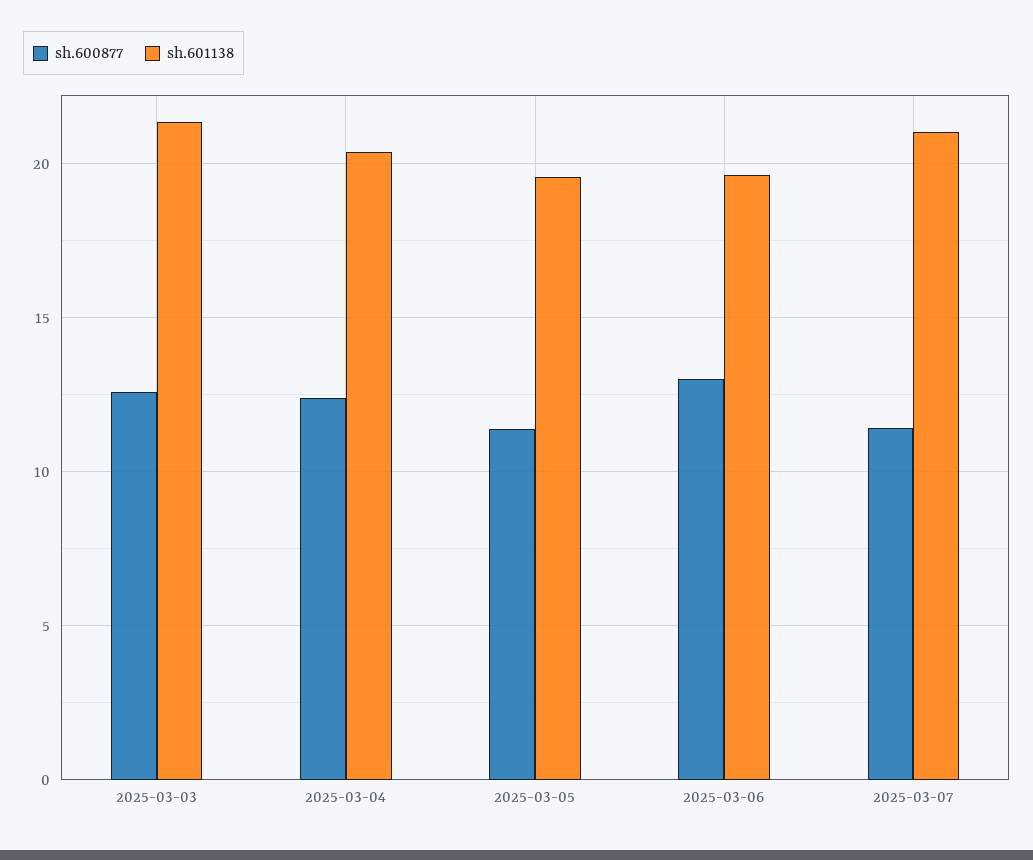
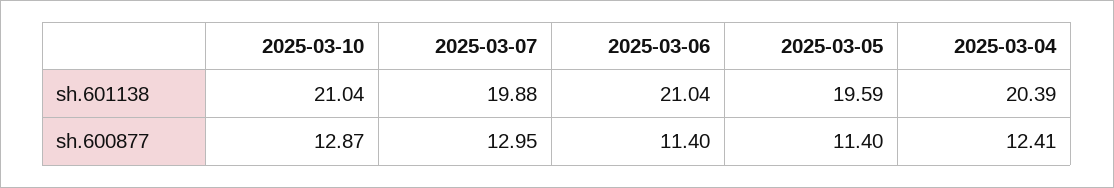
sh.600877, 2025-03-03: 12.5 -> none
sh.601138, 2025-03-03: 21.5 -> none
sh.600877, 2025-03-06: 13 -> 11.4
sh.601138, 2025-03-06: 19.5 -> 21.04
sh.600877, 2025-03-07: 11.5 -> 12.95
sh.601138, 2025-03-07: 21 -> 19.88
sh.601138, 2025-03-10: none -> 21.04
sh.600877, 2025-03-10: none -> 12.87

